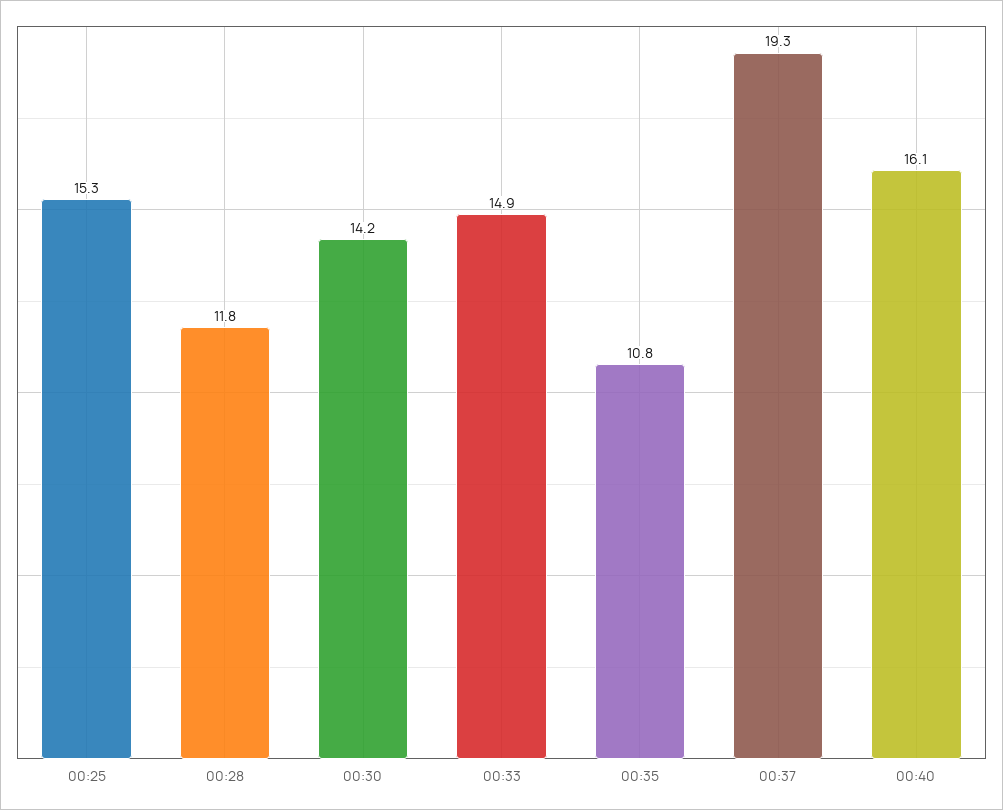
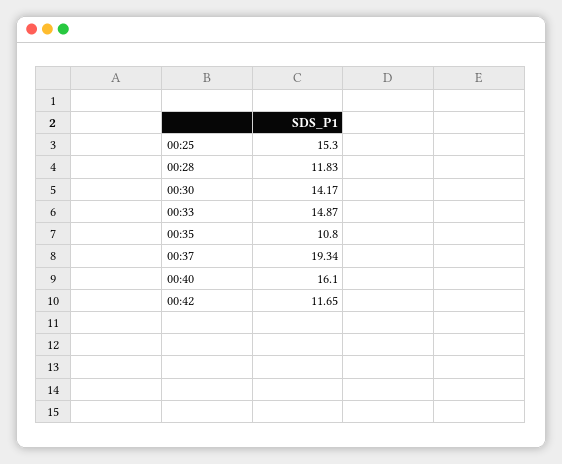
00:42: none -> 11.65

